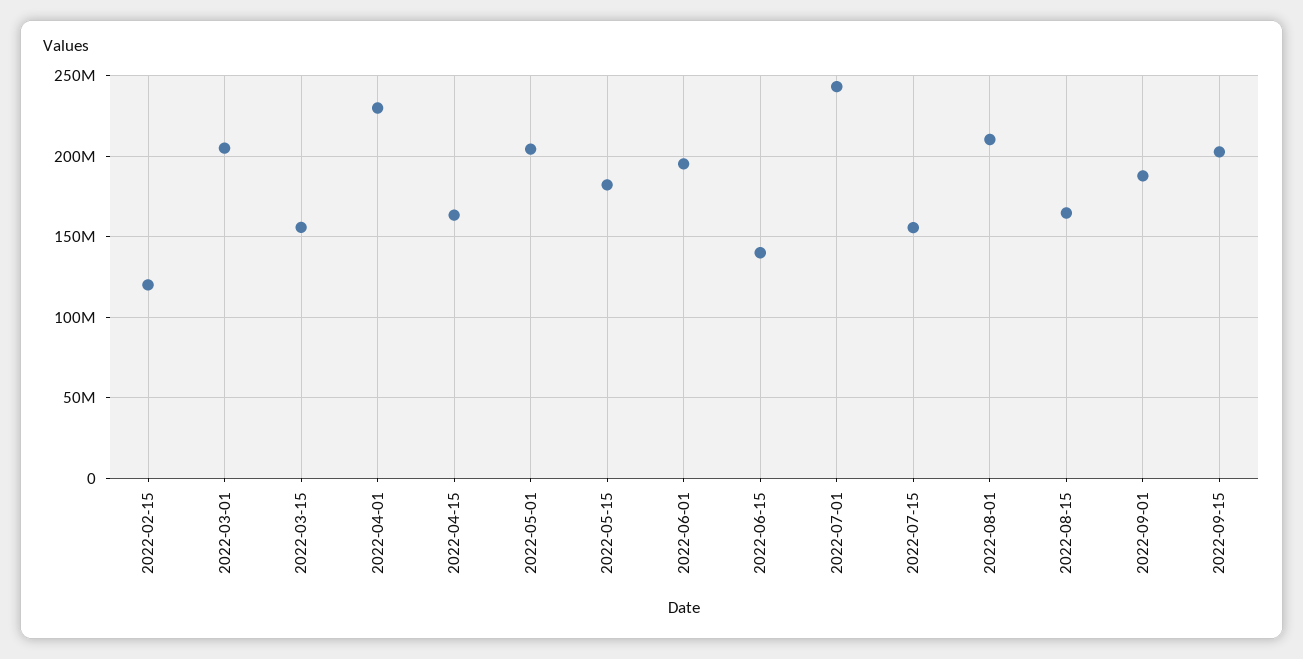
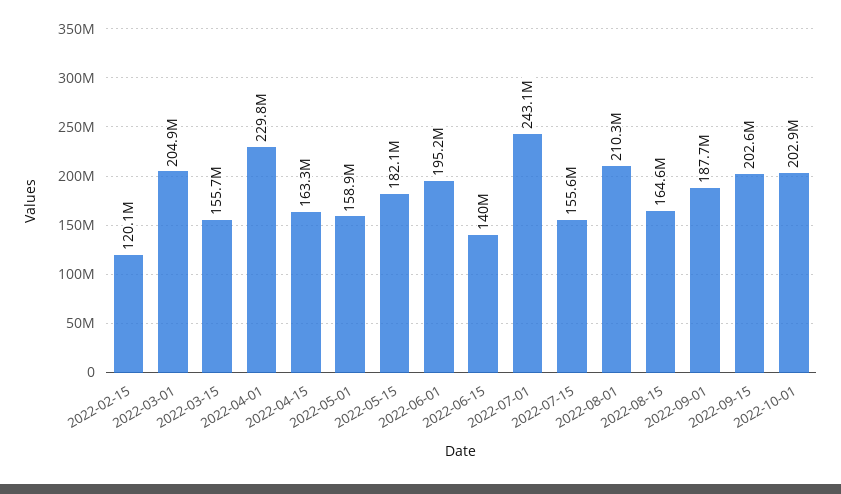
2022-05-01: 205000000 -> 158900000
2022-10-01: none -> 202900000

